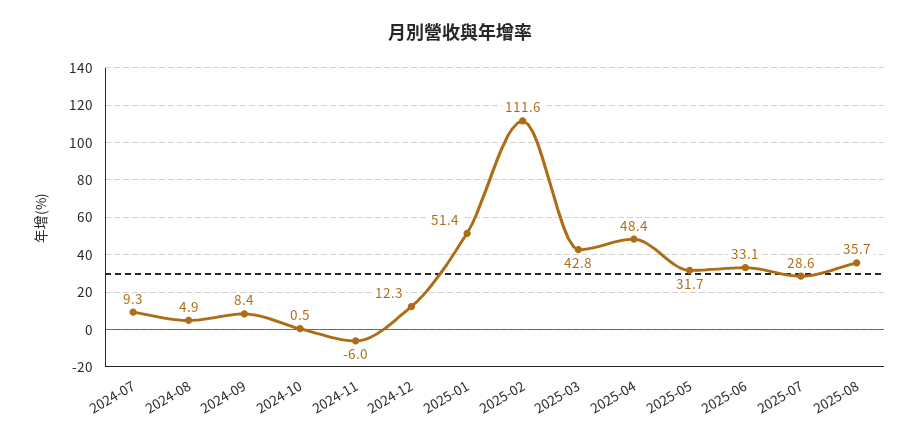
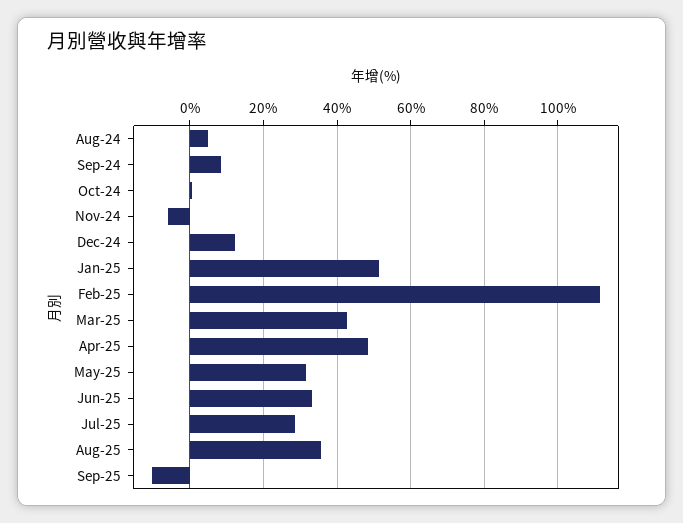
2024-07: 9.3 -> none
Sep-25: none -> -10

